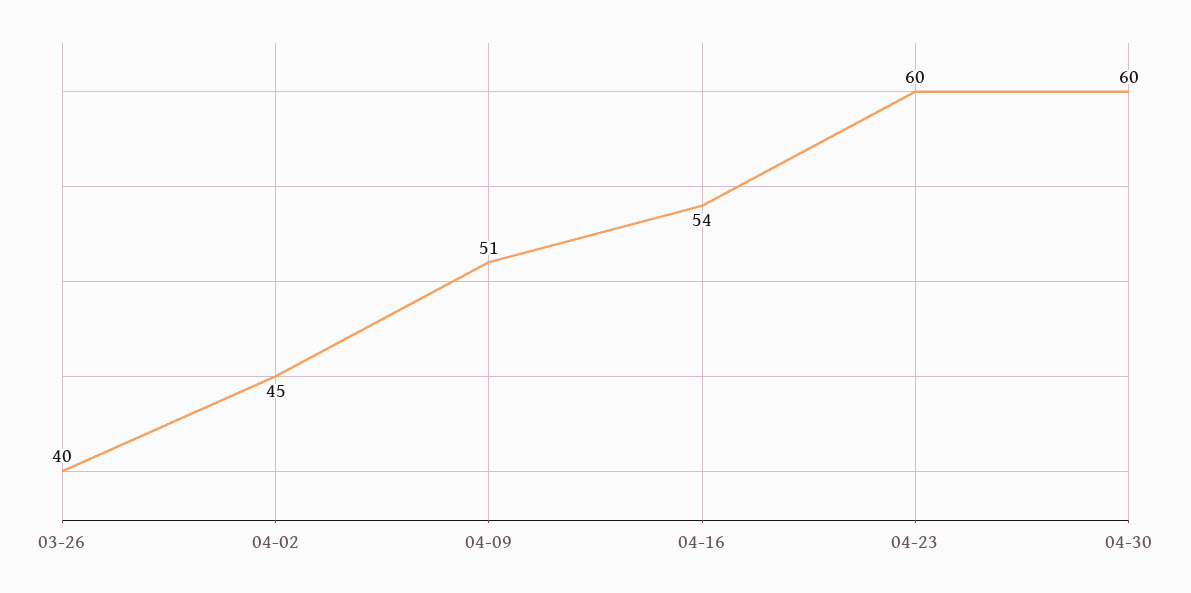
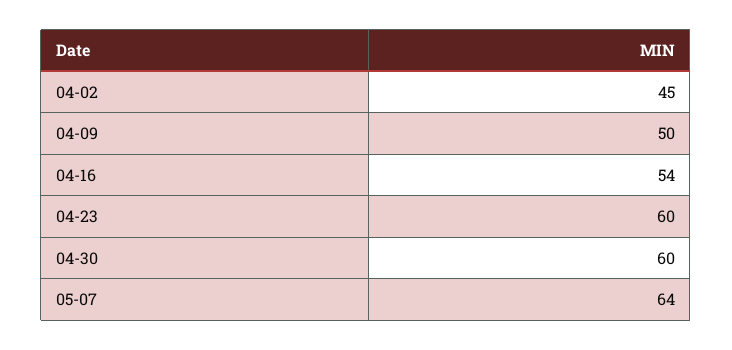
03-26: 40 -> none
04-09: 51 -> 50
05-07: none -> 64

